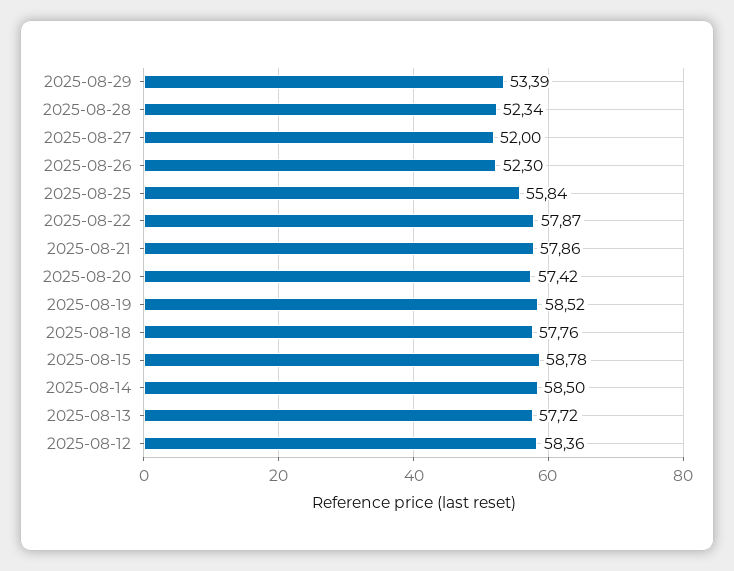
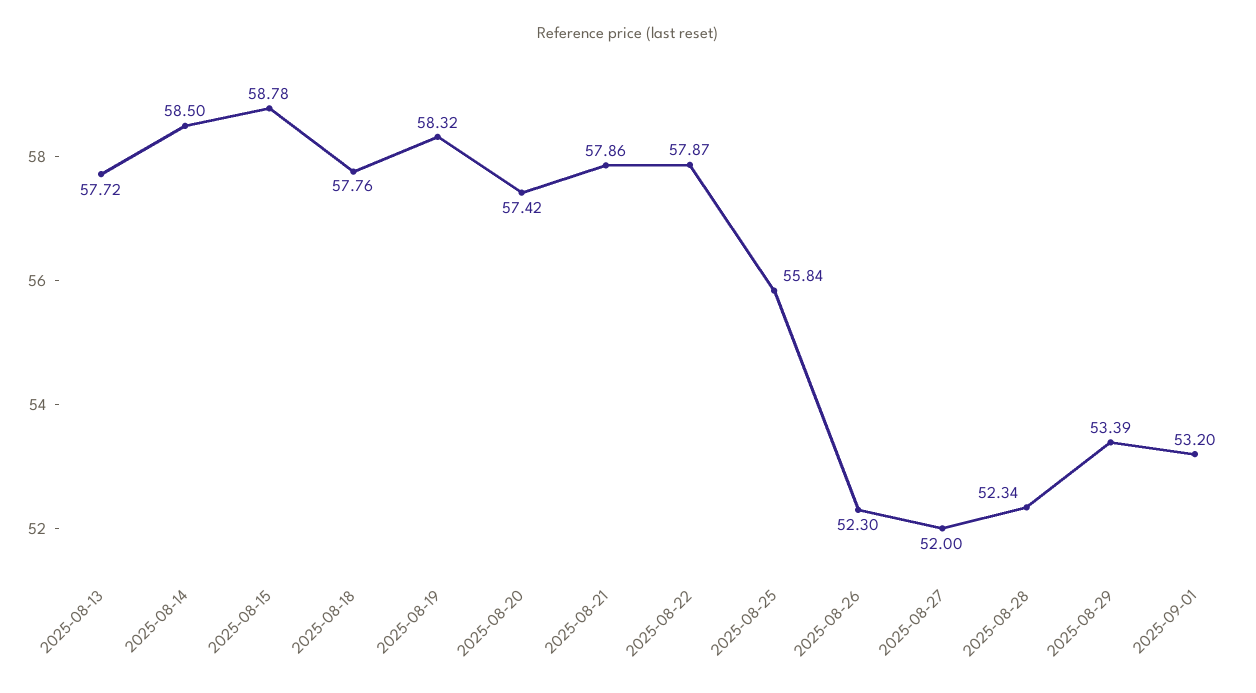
2025-08-19: 58.52 -> 58.32
2025-08-12: 58.36 -> none
2025-09-01: none -> 53.2

